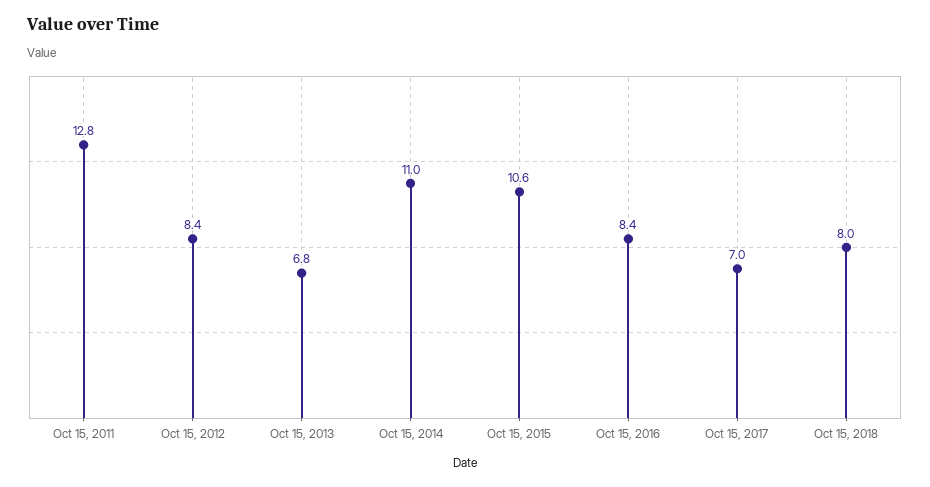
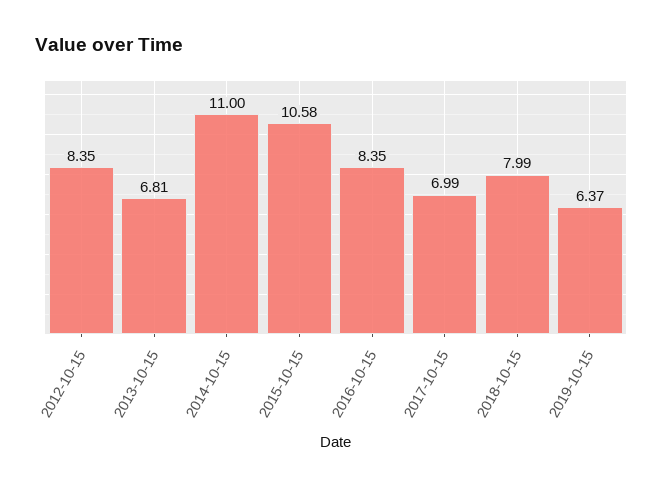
Oct 15, 2011: 12.8 -> none
2019-10-15: none -> 6.37

